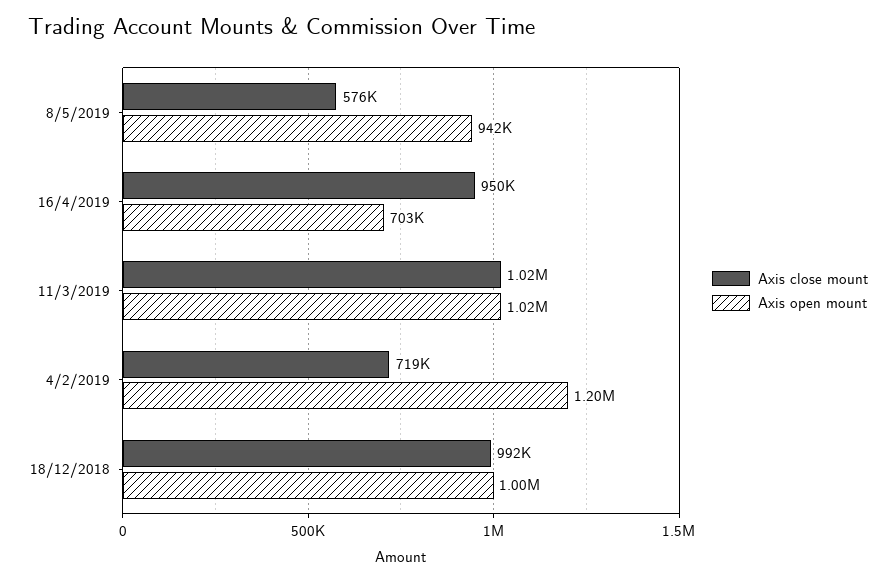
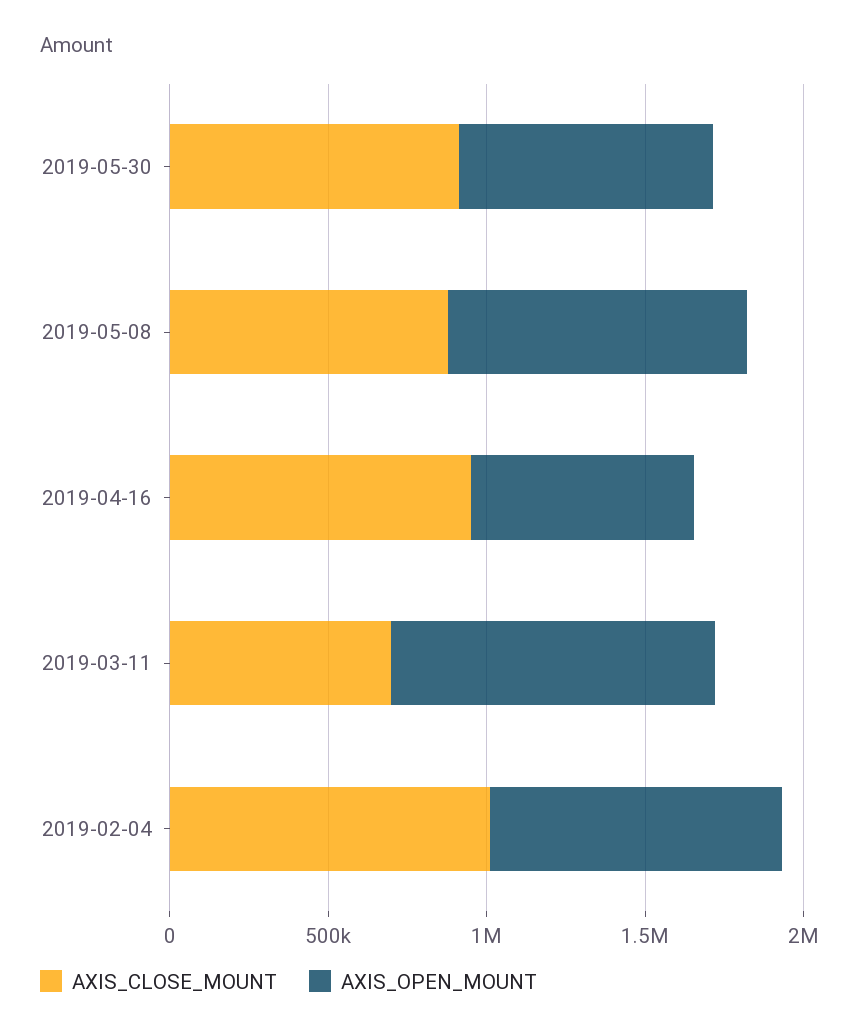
Axis close mount, 8/5/2019: 576000 -> 900000
Axis close mount, 11/3/2019: 1020000 -> 700000
Axis close mount, 4/2/2019: 719000 -> 1000000
Axis open mount, 4/2/2019: 1200000 -> 900000
Axis close mount, 18/12/2018: 992000 -> none
Axis open mount, 18/12/2018: 1000000 -> none
Axis close mount, 2019-05-30: none -> 900000
Axis open mount, 2019-05-30: none -> 800000

